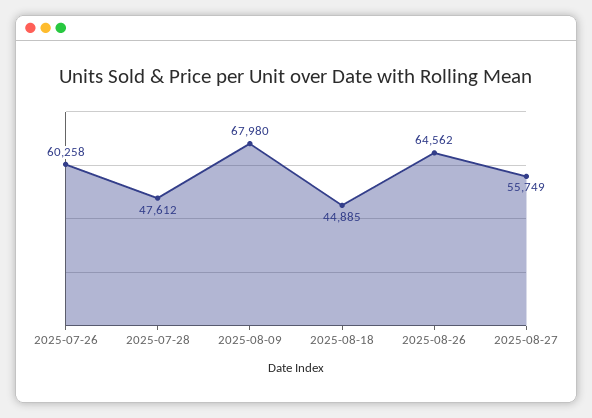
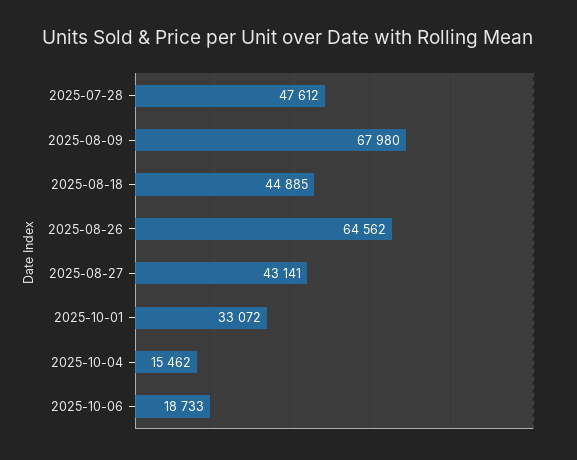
2025-07-26: 60258 -> none
2025-08-27: 55749 -> 43141
2025-10-01: none -> 33072
2025-10-04: none -> 15462
2025-10-06: none -> 18733

